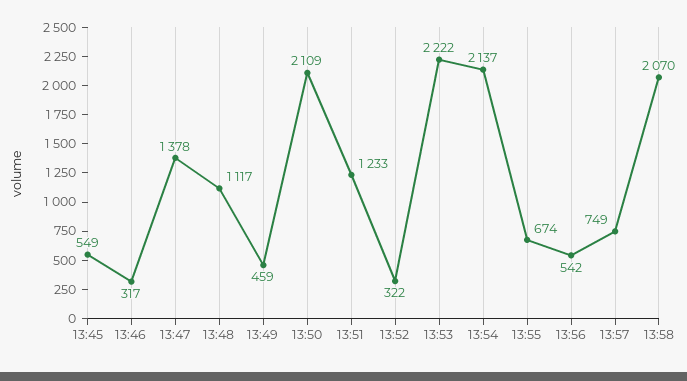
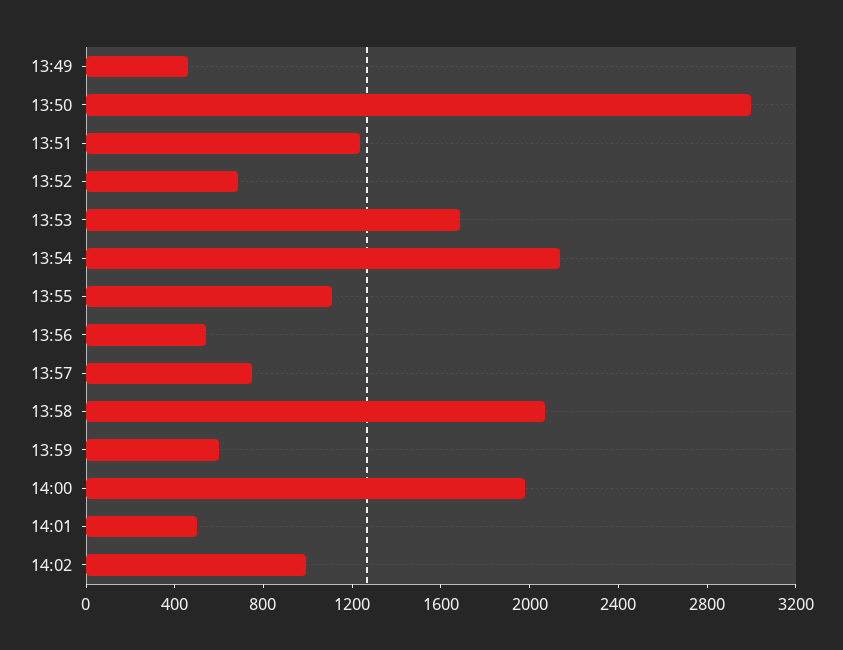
13:45: 549 -> none
13:46: 317 -> none
13:47: 1378 -> none
13:48: 1117 -> none
13:50: 2109 -> 3000
13:52: 322 -> 700
13:53: 2222 -> 1700
13:55: 674 -> 1100
13:59: none -> 600
14:00: none -> 2000
14:01: none -> 500
14:02: none -> 1000

